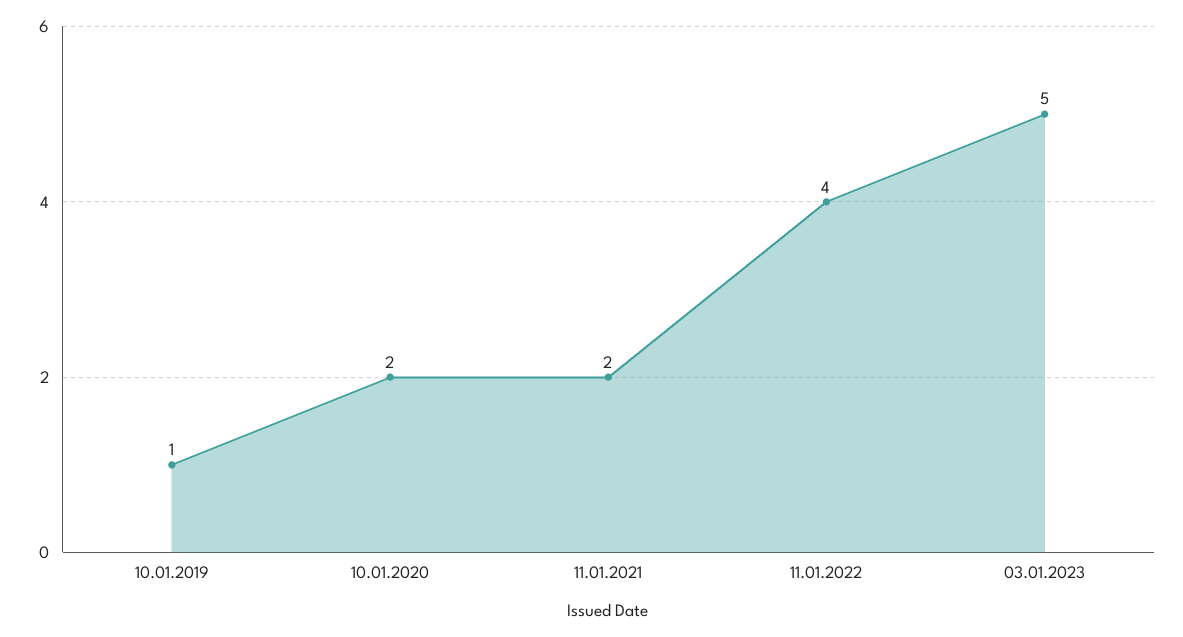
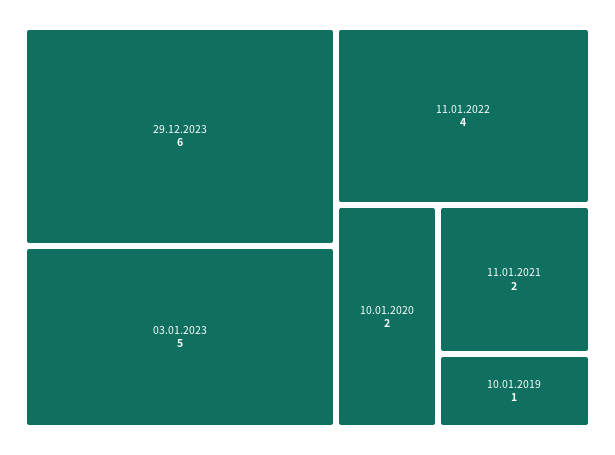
29.12.2023: none -> 6

